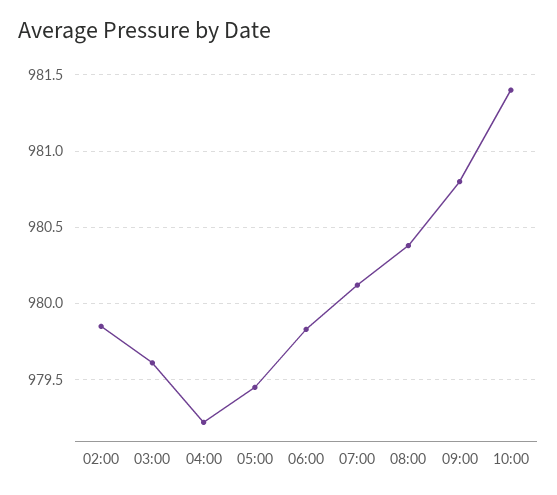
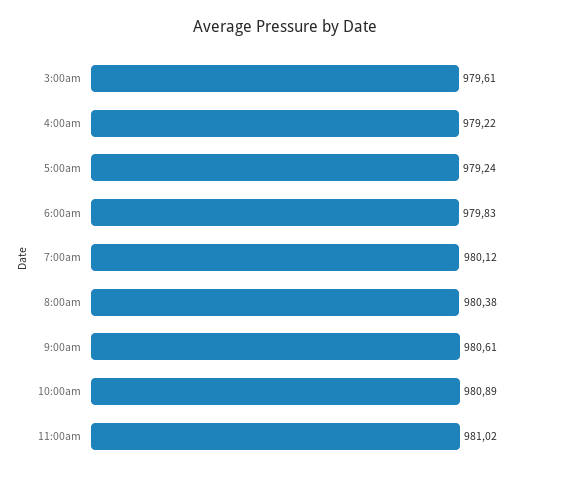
02:00: 979.85 -> none
05:00: 979.45 -> 979.24
09:00: 980.8 -> 980.61
10:00: 981.4 -> 980.89
11:00am: none -> 981.02

